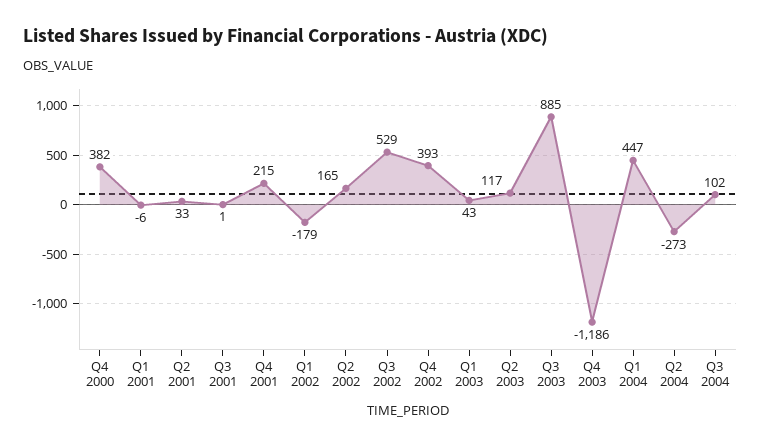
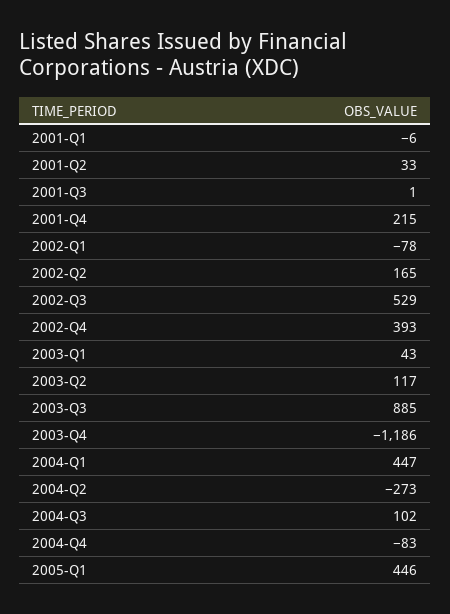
Q4 2000: 382 -> none
Q1 2002: -179 -> -78
2004-Q4: none -> -83
2005-Q1: none -> 446

